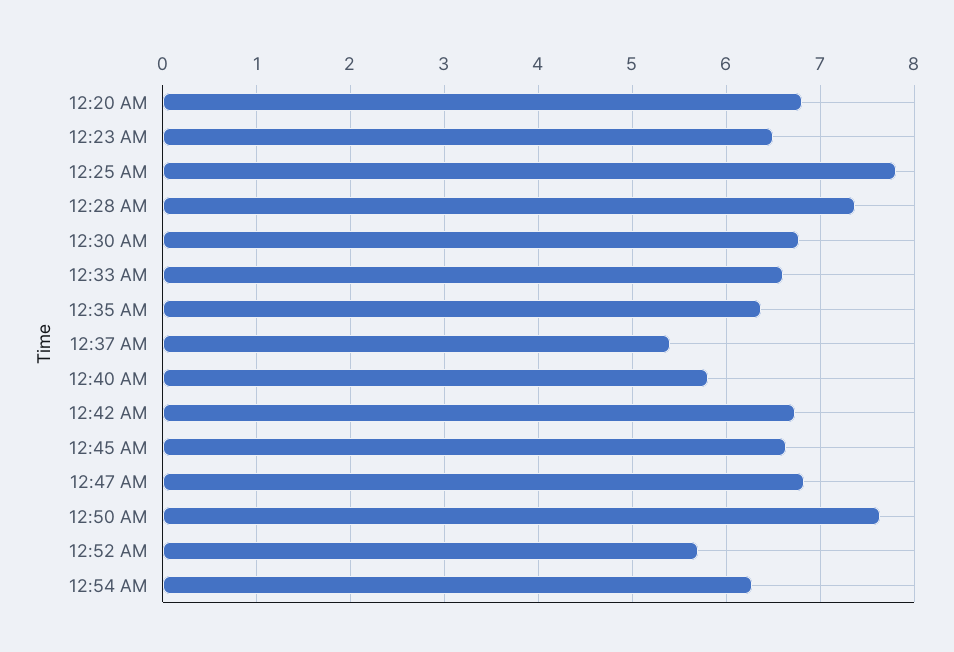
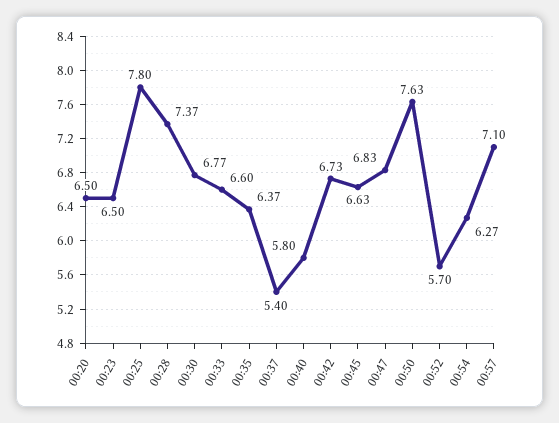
12:20 AM: 6.8 -> 6.5
00:57: none -> 7.1

